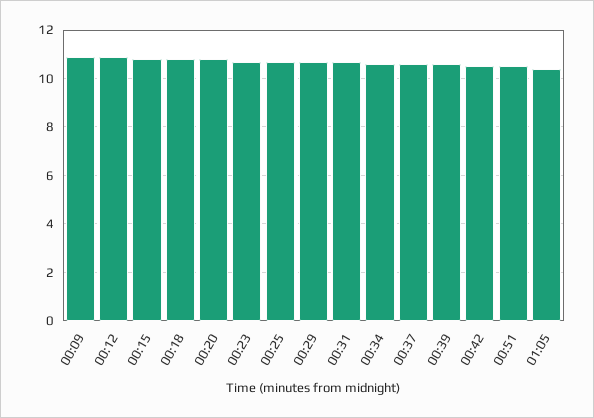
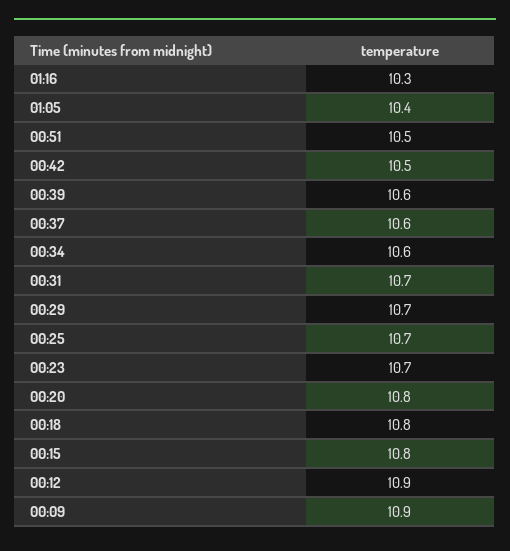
01:16: none -> 10.3

